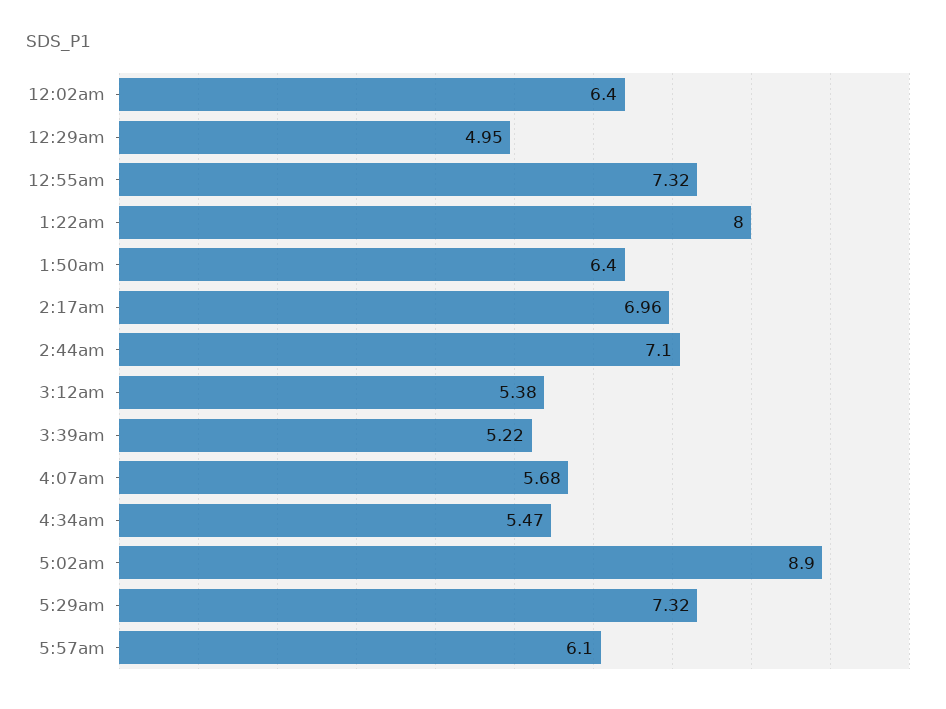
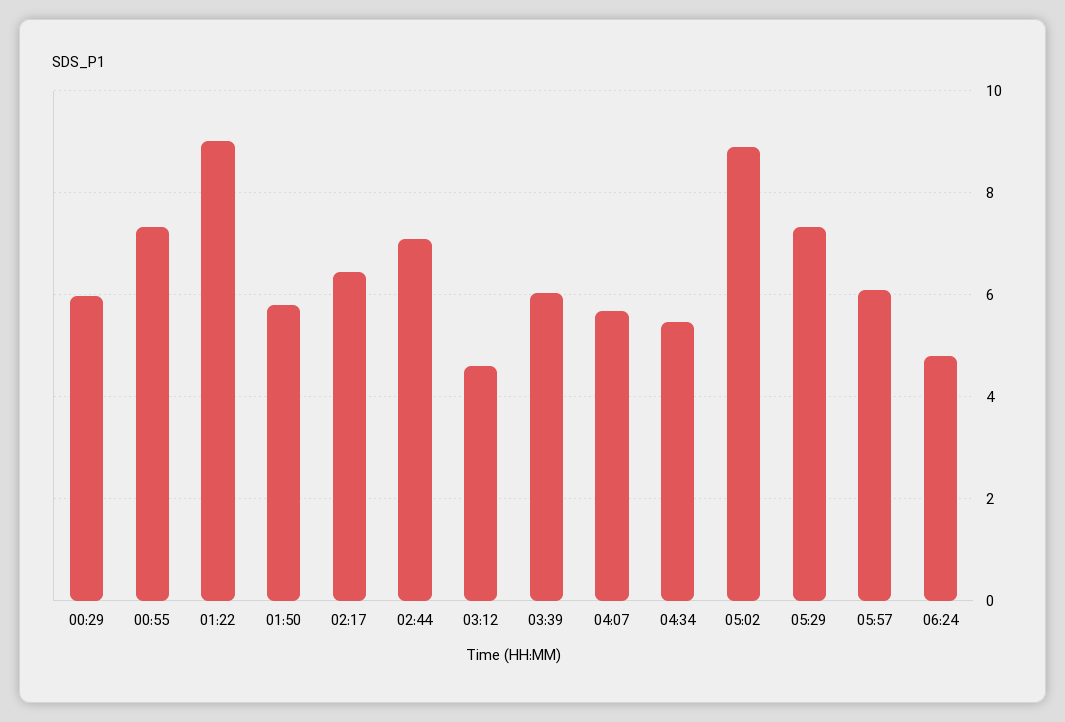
12:02am: 6.4 -> none
12:29am: 4.95 -> 6
1:22am: 8 -> 9
1:50am: 6.4 -> 5.8
2:17am: 6.96 -> 6.4
3:12am: 5.38 -> 4.6
3:39am: 5.22 -> 6
06:24: none -> 4.8

